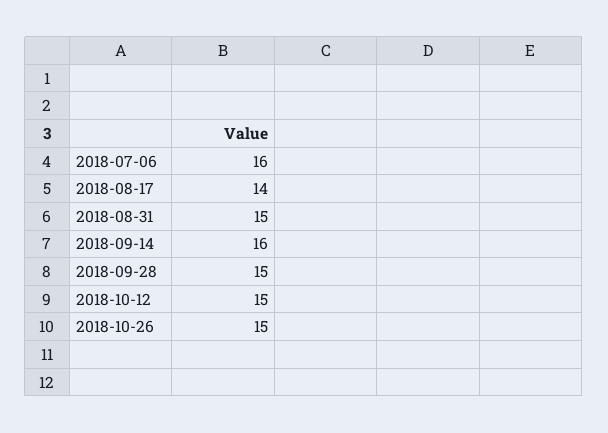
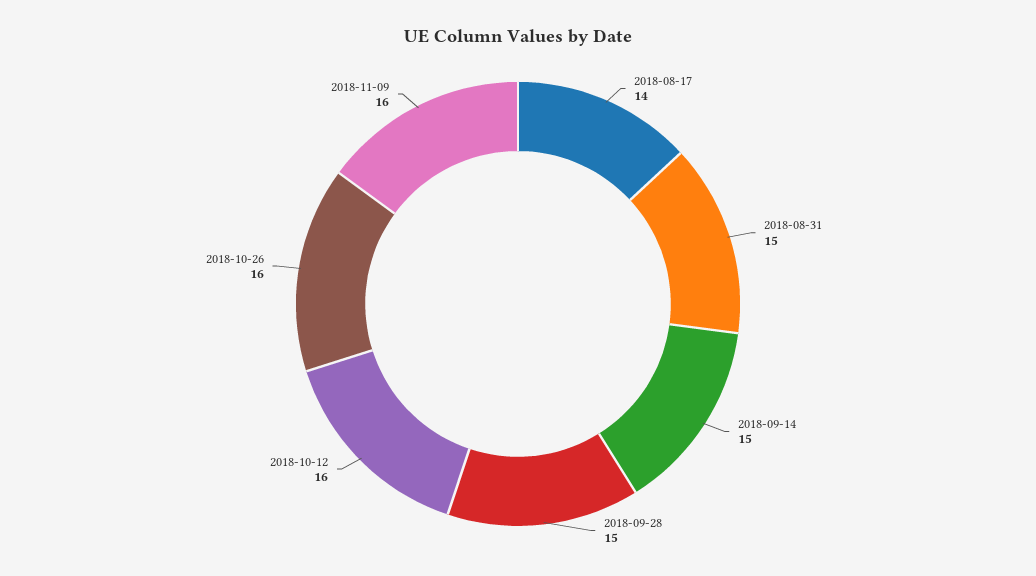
2018-07-06: 16 -> none
2018-09-14: 16 -> 15
2018-10-12: 15 -> 16
2018-10-26: 15 -> 16
2018-11-09: none -> 16

